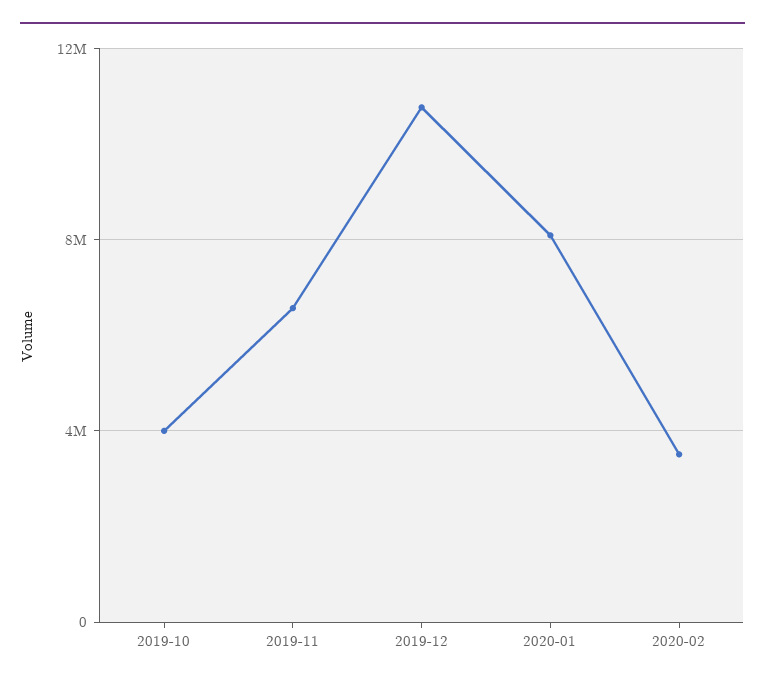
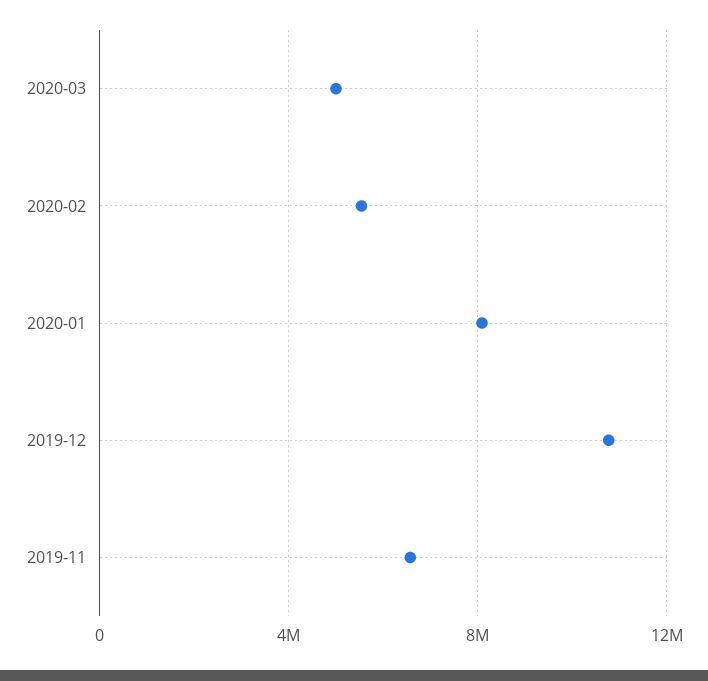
2019-10: 4000000 -> none
2020-02: 3500000 -> 5500000
2020-03: none -> 5000000

